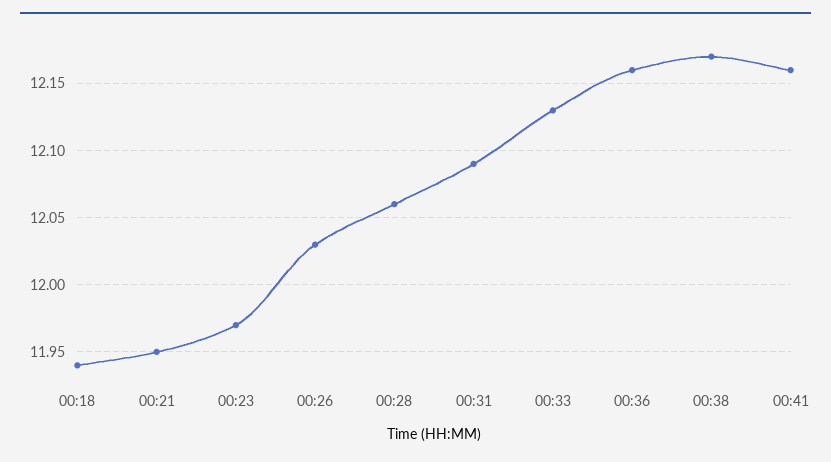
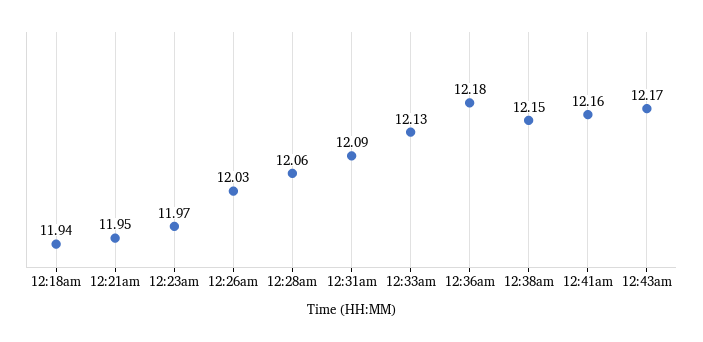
00:36: 12.16 -> 12.18
00:38: 12.17 -> 12.15
12:43am: none -> 12.17

